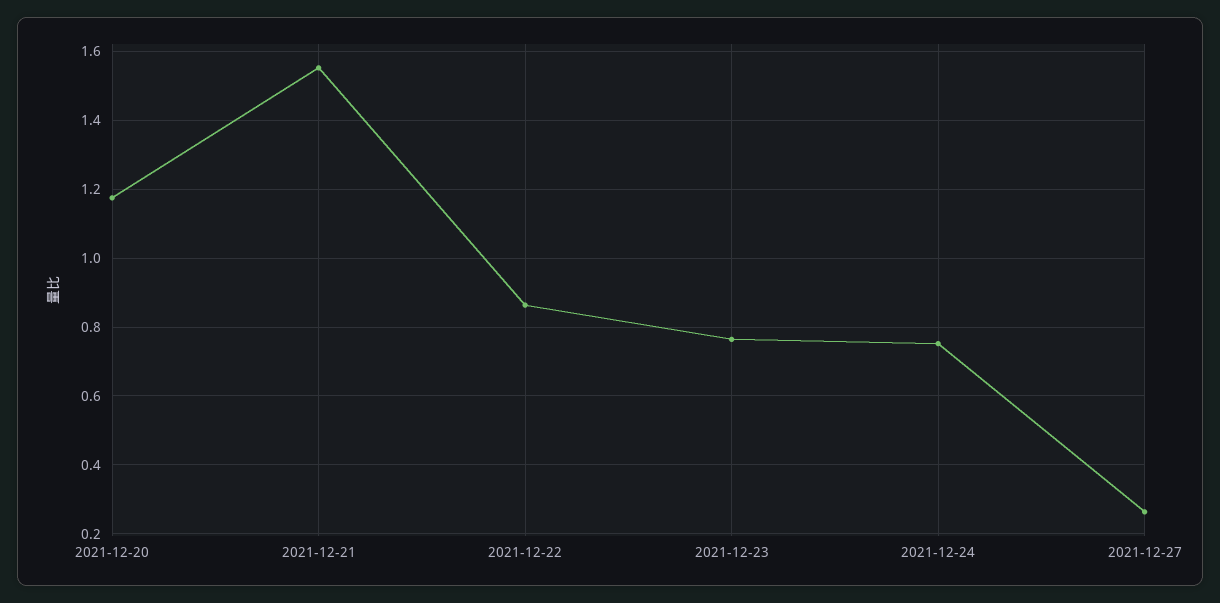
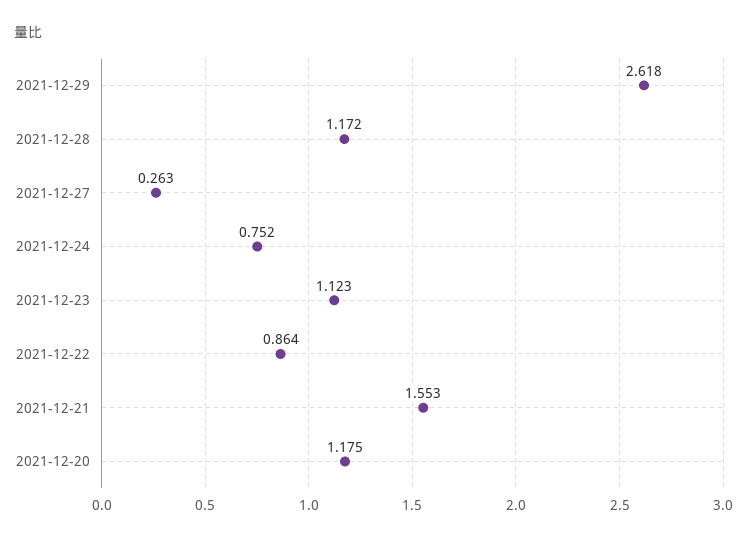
2021-12-23: 0.76 -> 1.123
2021-12-29: none -> 2.618
2021-12-28: none -> 1.172

